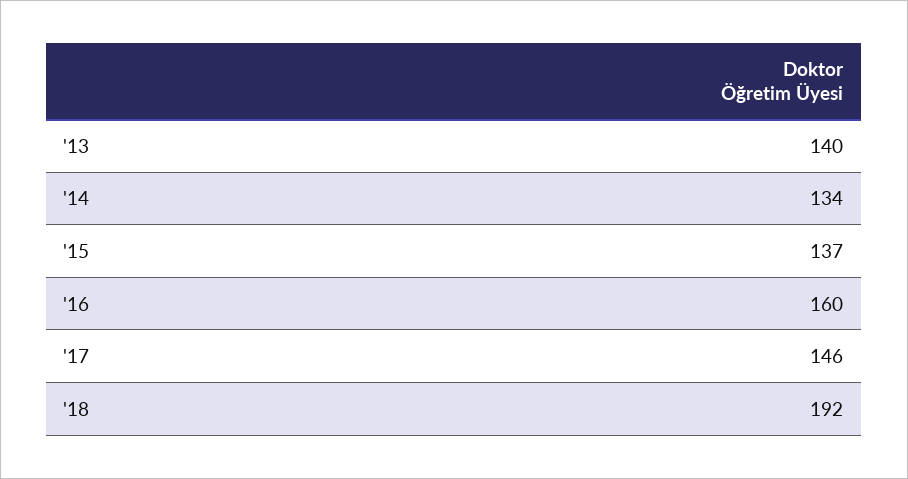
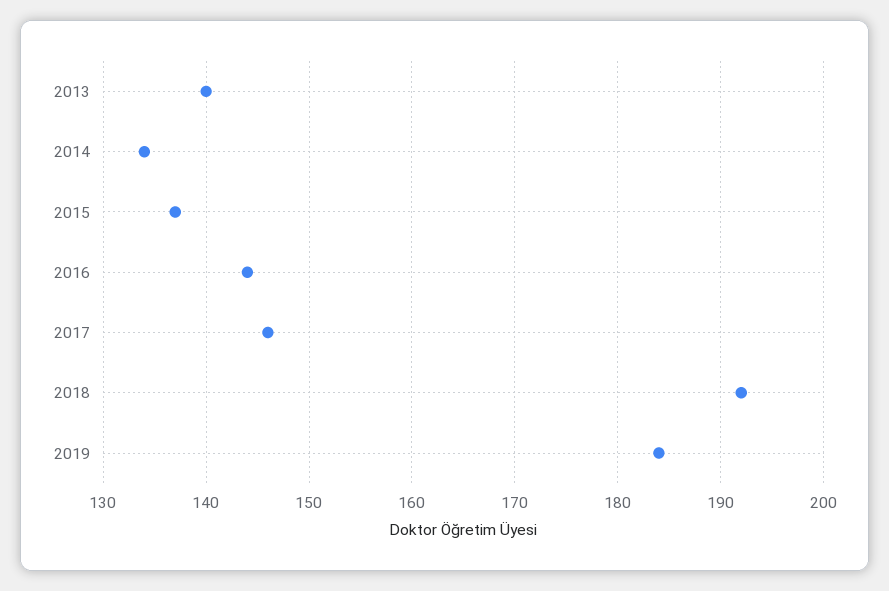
'16: 160 -> 144
2019: none -> 184

